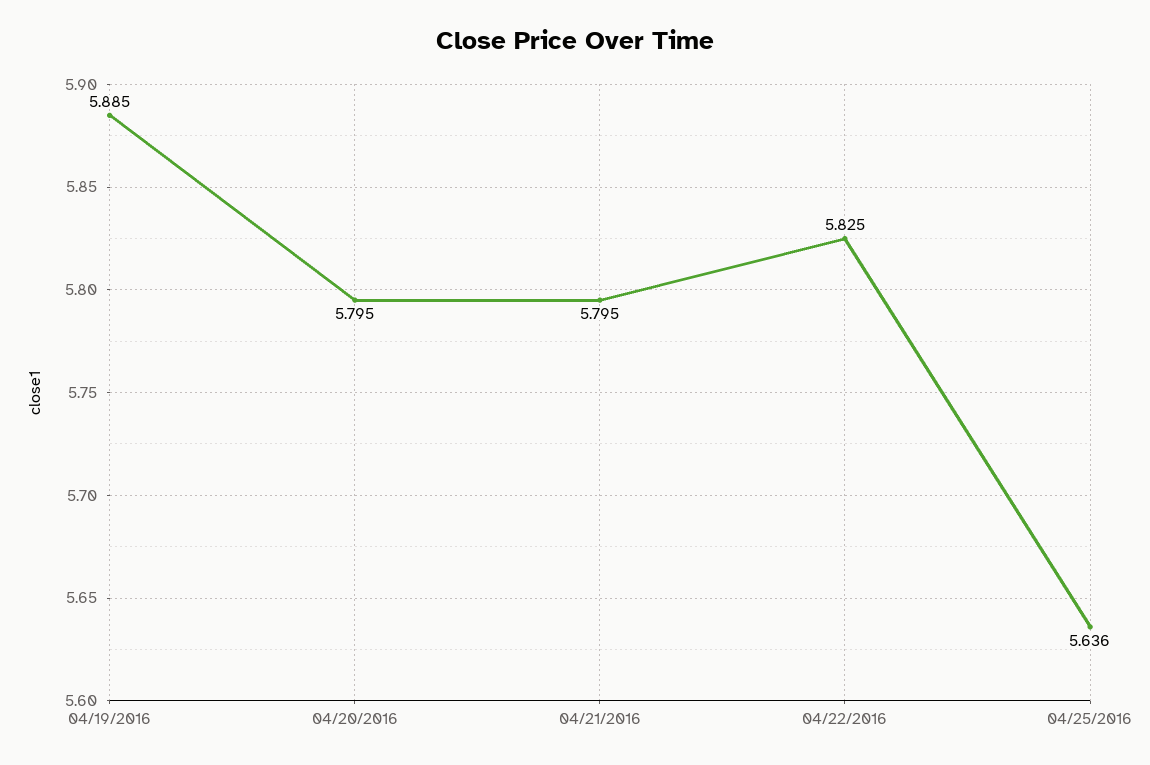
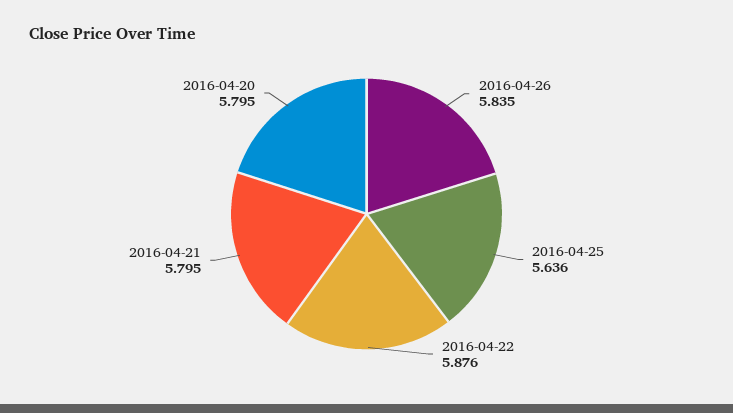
04/19/2016: 5.885 -> none
04/22/2016: 5.825 -> 5.876
2016-04-26: none -> 5.835

